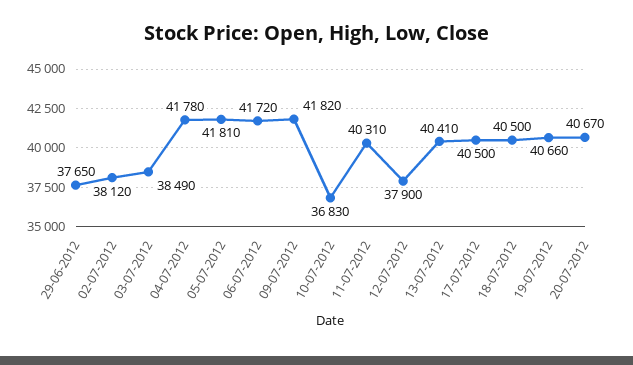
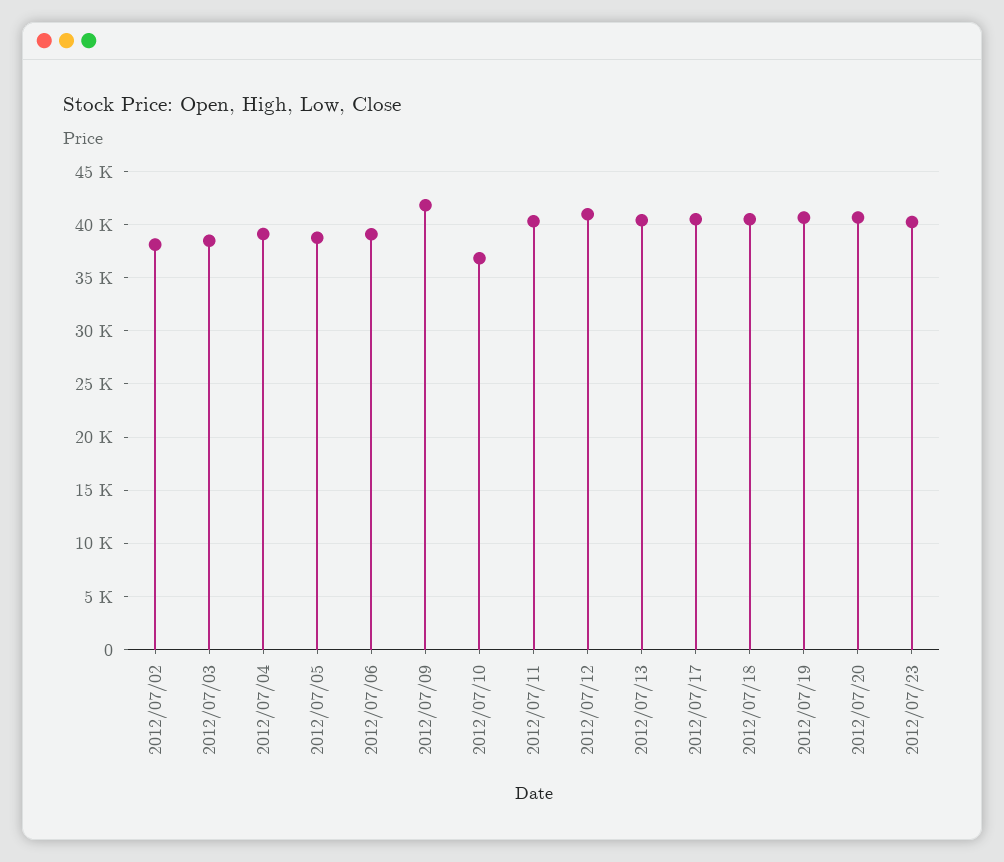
29-06-2012: 37650 -> none
04-07-2012: 41780 -> 39000
05-07-2012: 41810 -> 39000
06-07-2012: 41720 -> 39000
12-07-2012: 37900 -> 41000
2012/07/23: none -> 40000

